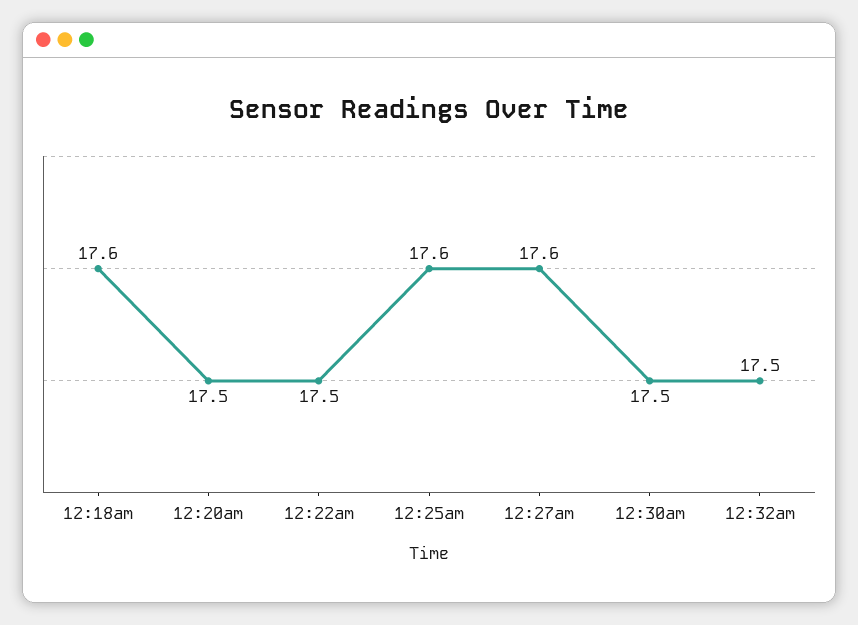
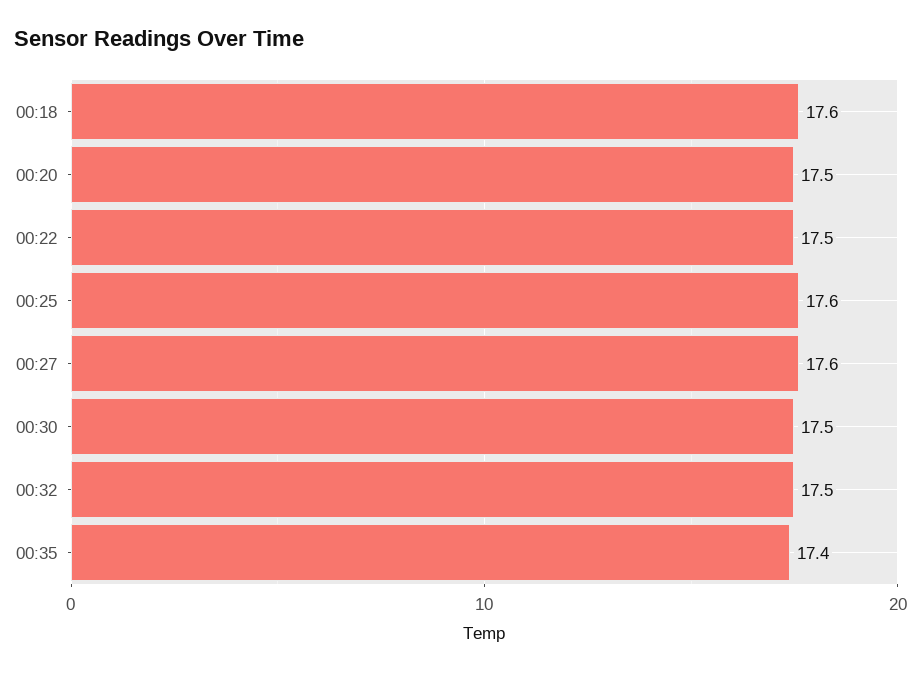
00:35: none -> 17.4

